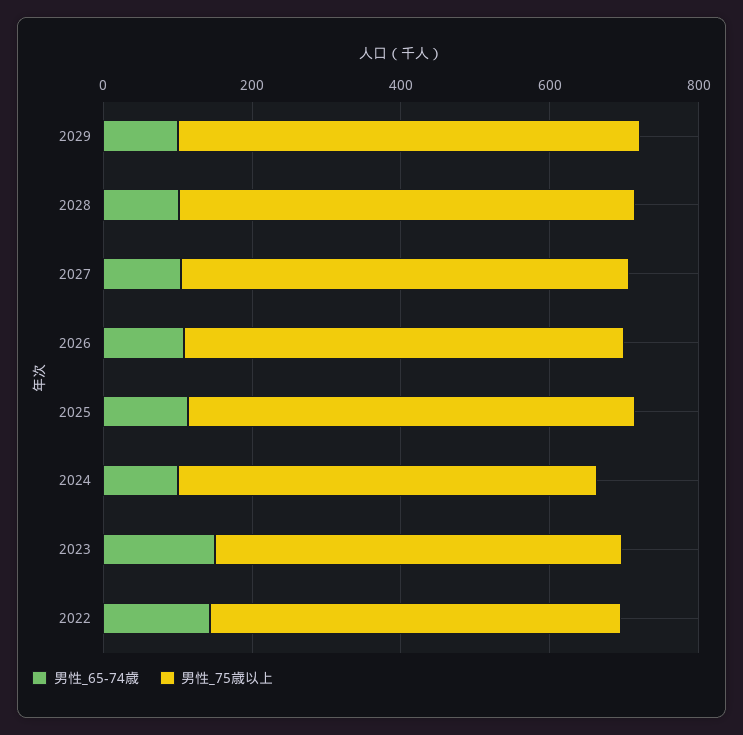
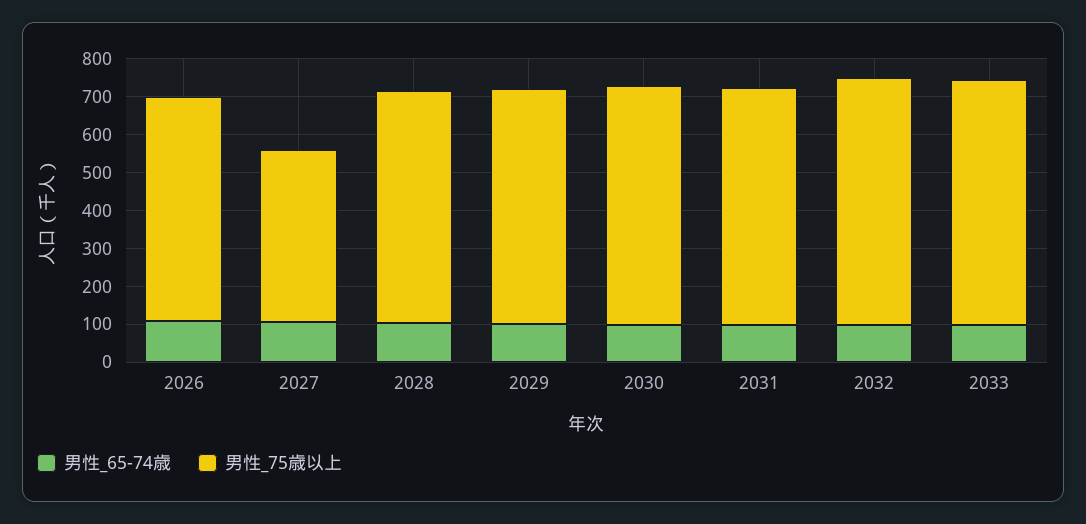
男性_75歳以上, 2027: 600 -> 450
男性_65-74歳, 2025: 100 -> none
男性_75歳以上, 2025: 600 -> none
男性_65-74歳, 2024: 100 -> none
男性_75歳以上, 2024: 550 -> none
男性_65-74歳, 2023: 150 -> none
男性_75歳以上, 2023: 550 -> none
男性_65-74歳, 2022: 150 -> none
男性_75歳以上, 2022: 550 -> none
男性_65-74歳, 2030: none -> 100
男性_75歳以上, 2030: none -> 625
男性_65-74歳, 2031: none -> 100
男性_75歳以上, 2031: none -> 625
男性_65-74歳, 2032: none -> 100
男性_75歳以上, 2032: none -> 650
男性_65-74歳, 2033: none -> 100
男性_75歳以上, 2033: none -> 650

